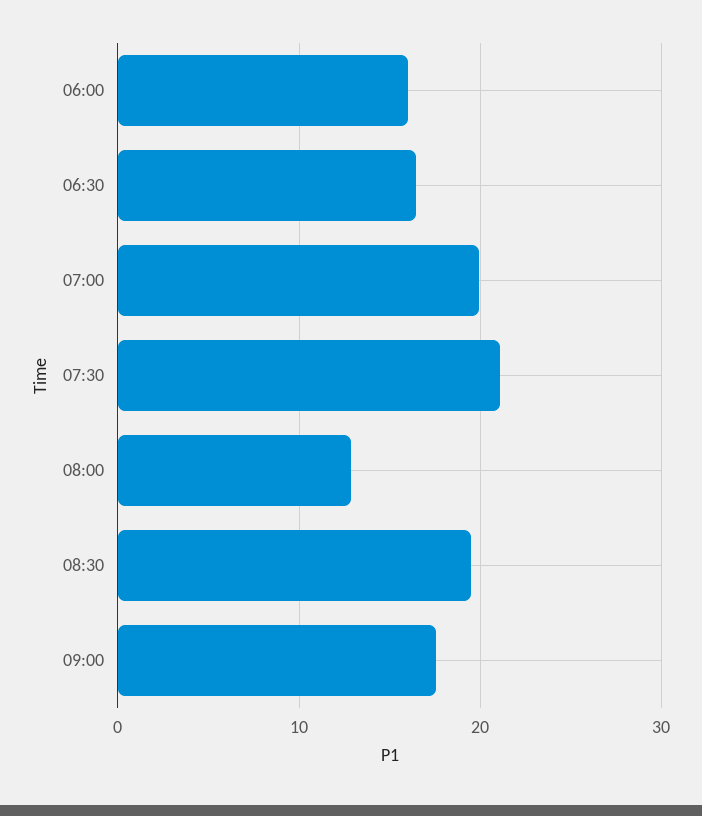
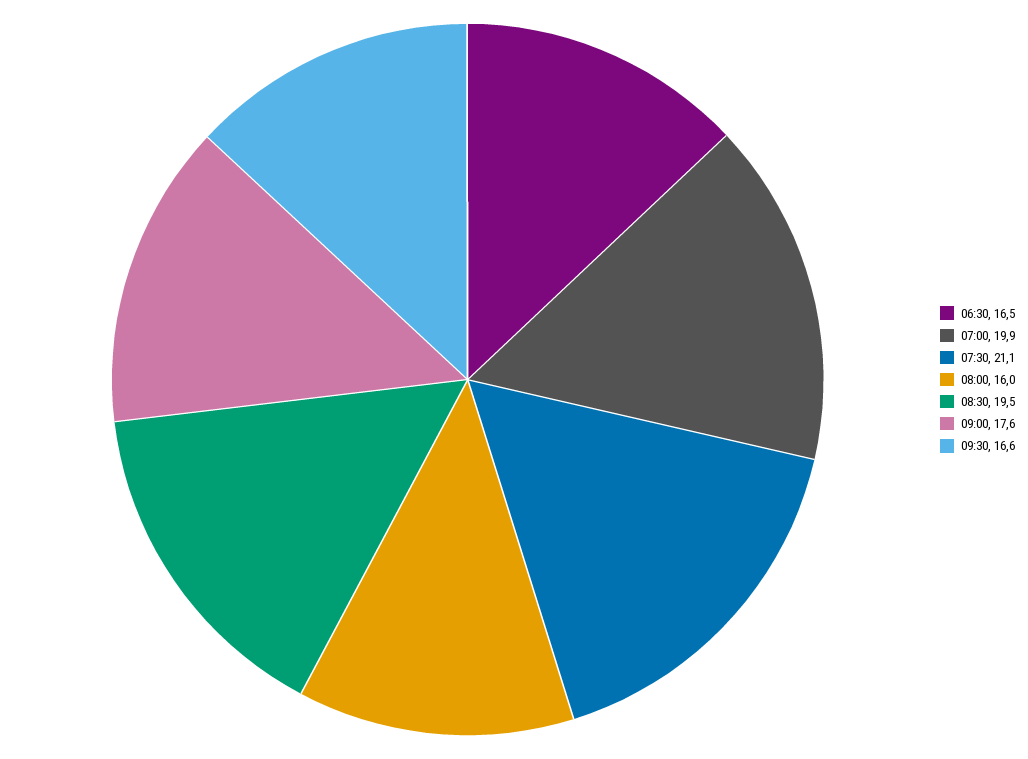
06:00: 16 -> none
08:00: 13 -> 16
09:30: none -> 16.6

